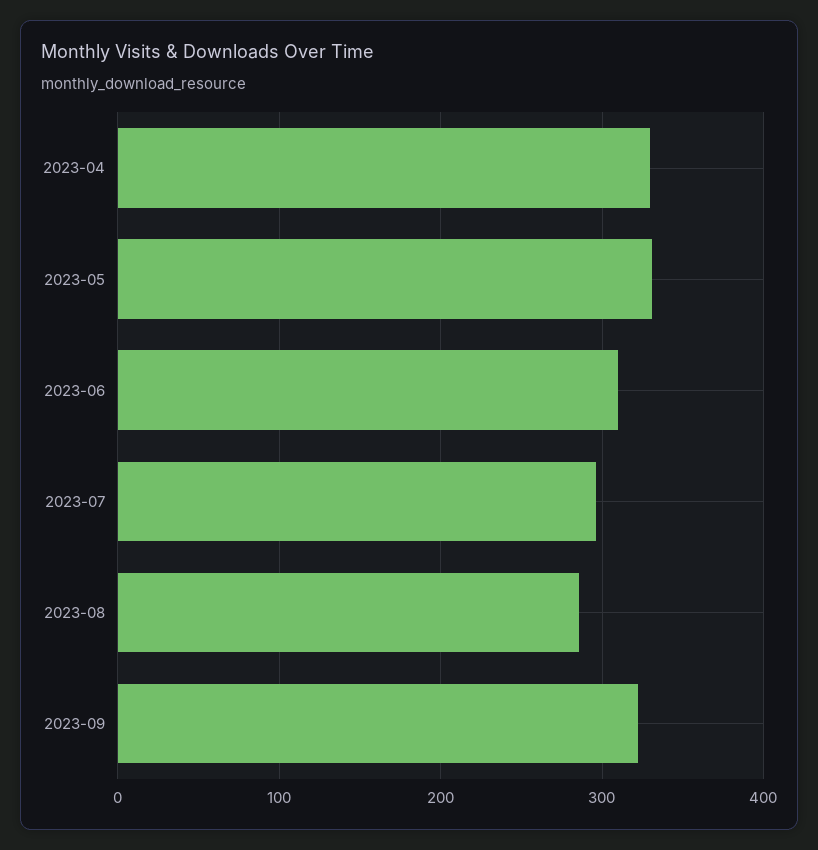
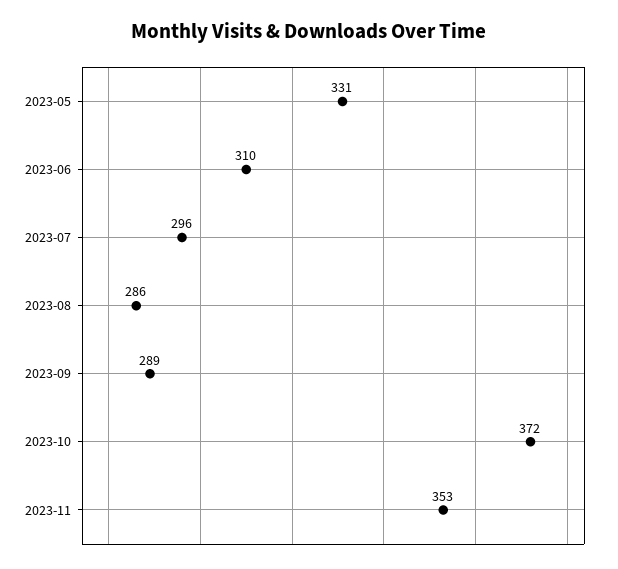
2023-04: 330 -> none
2023-09: 320 -> 289
2023-10: none -> 372
2023-11: none -> 353

